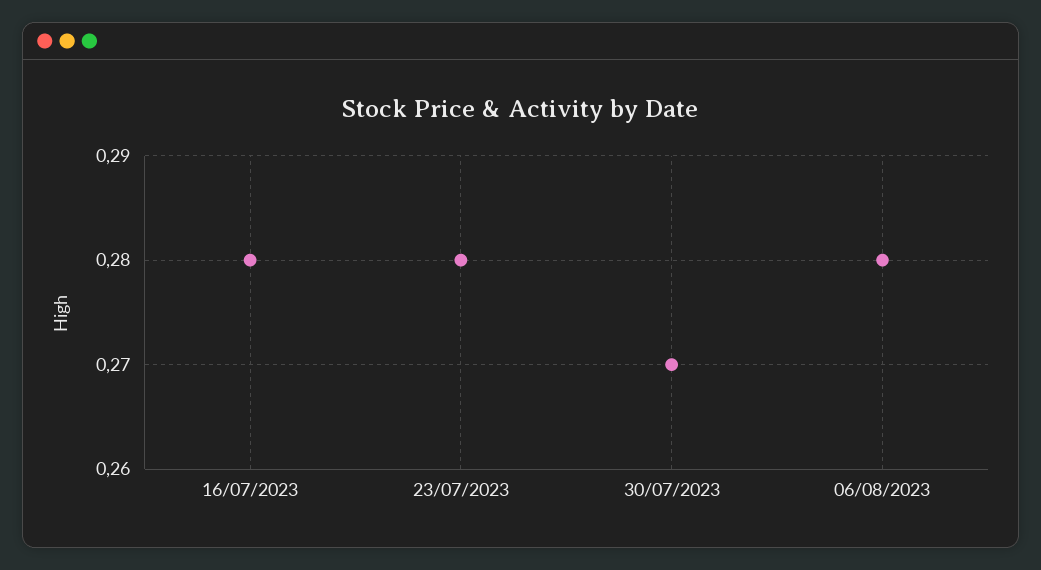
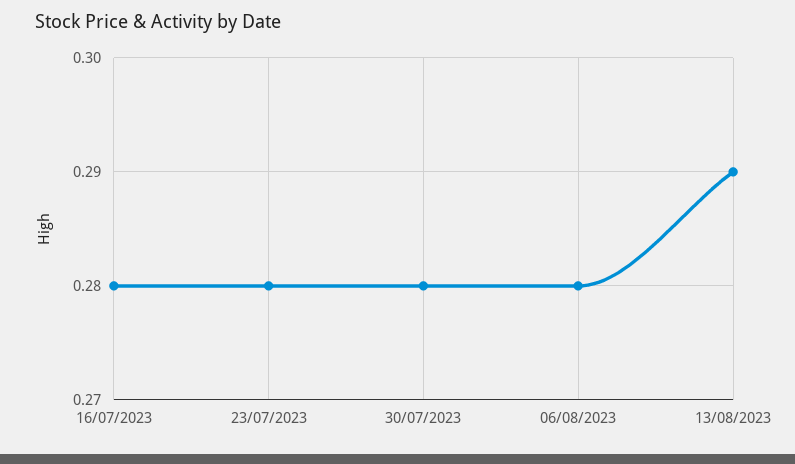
30/07/2023: 0.27 -> 0.28
13/08/2023: none -> 0.29

